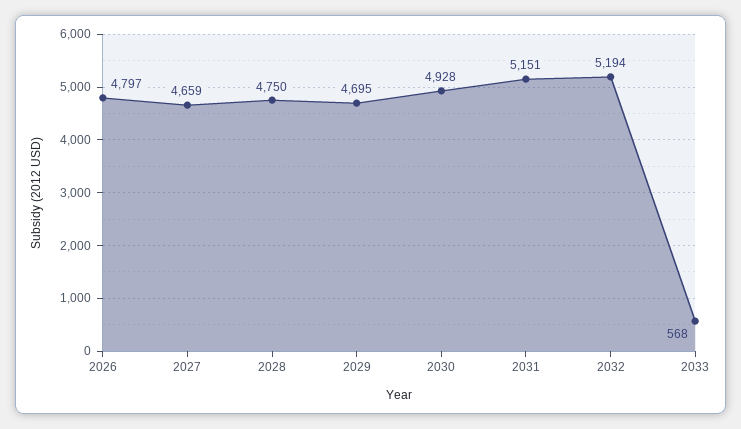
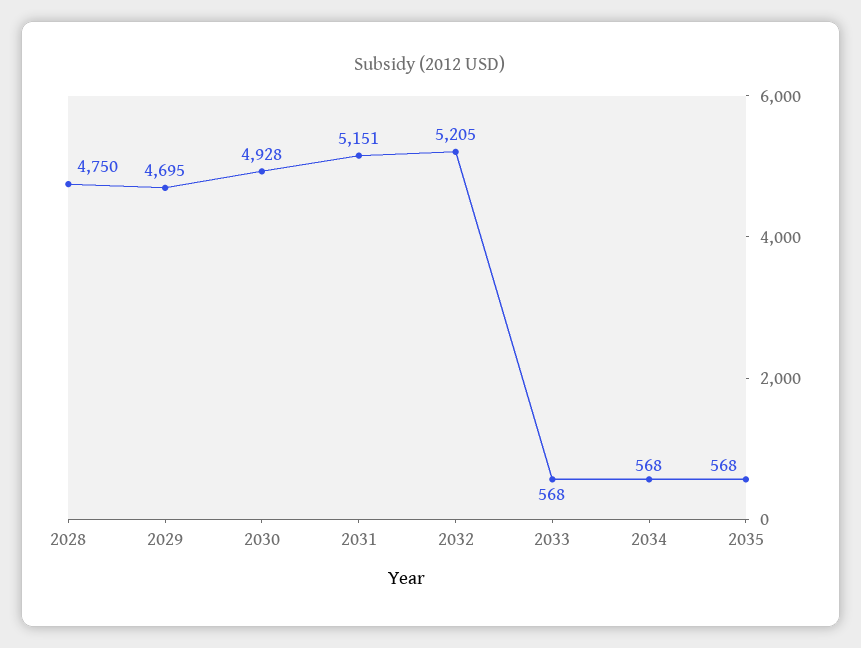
2026: 4797 -> none
2027: 4659 -> none
2032: 5194 -> 5205
2034: none -> 568
2035: none -> 568

